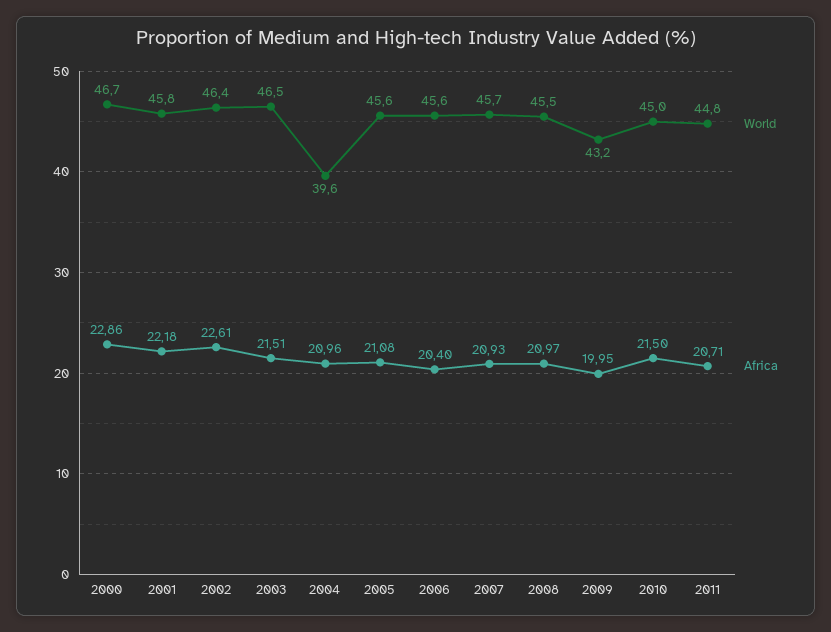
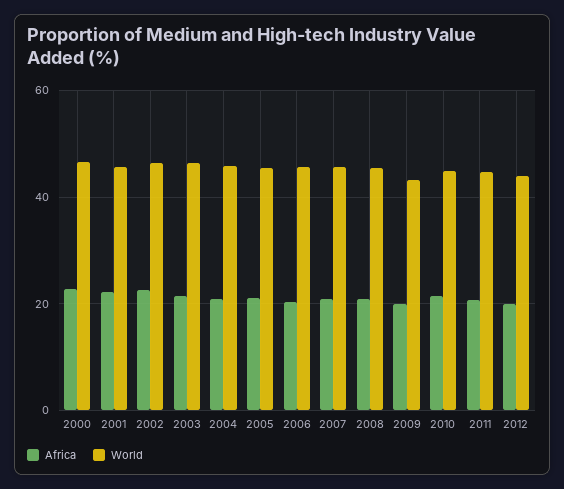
World, 2004: 39.6 -> 46
Africa, 2012: none -> 20
World, 2012: none -> 44

